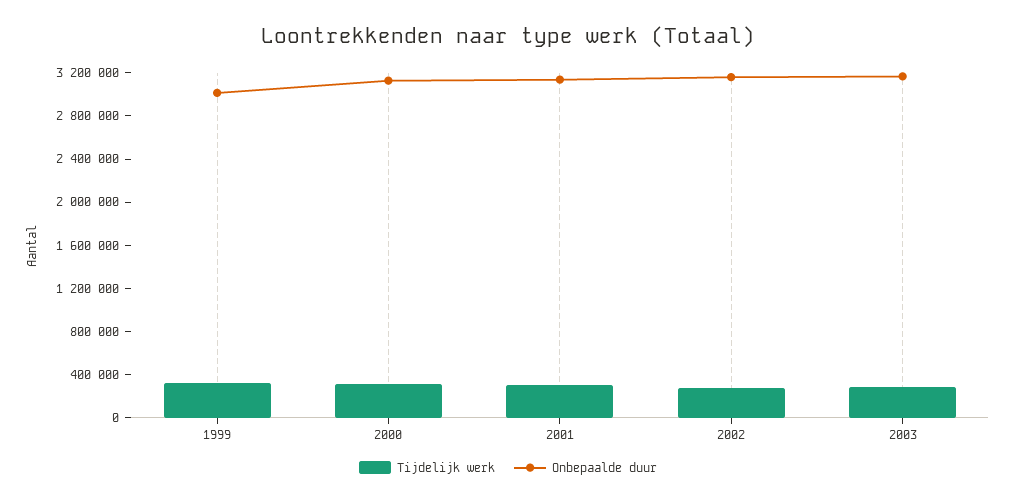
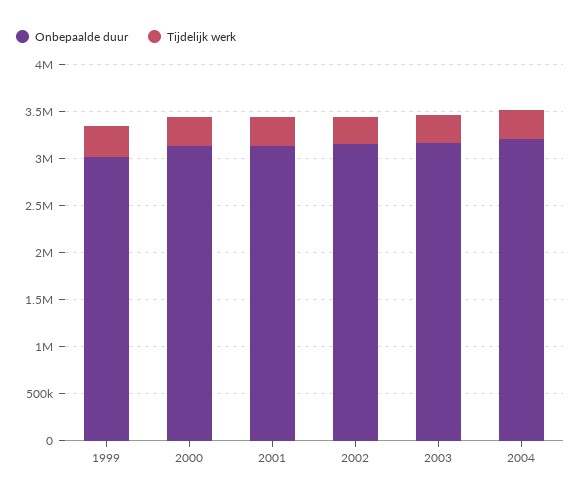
Onbepaalde duur, 2004: none -> 3200000
Tijdelijk werk, 2004: none -> 300000

